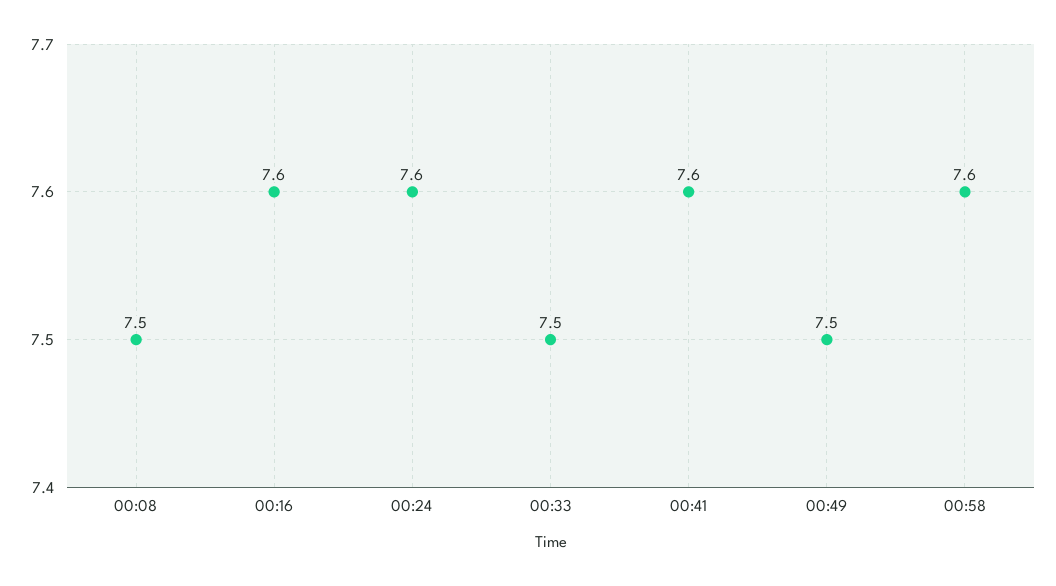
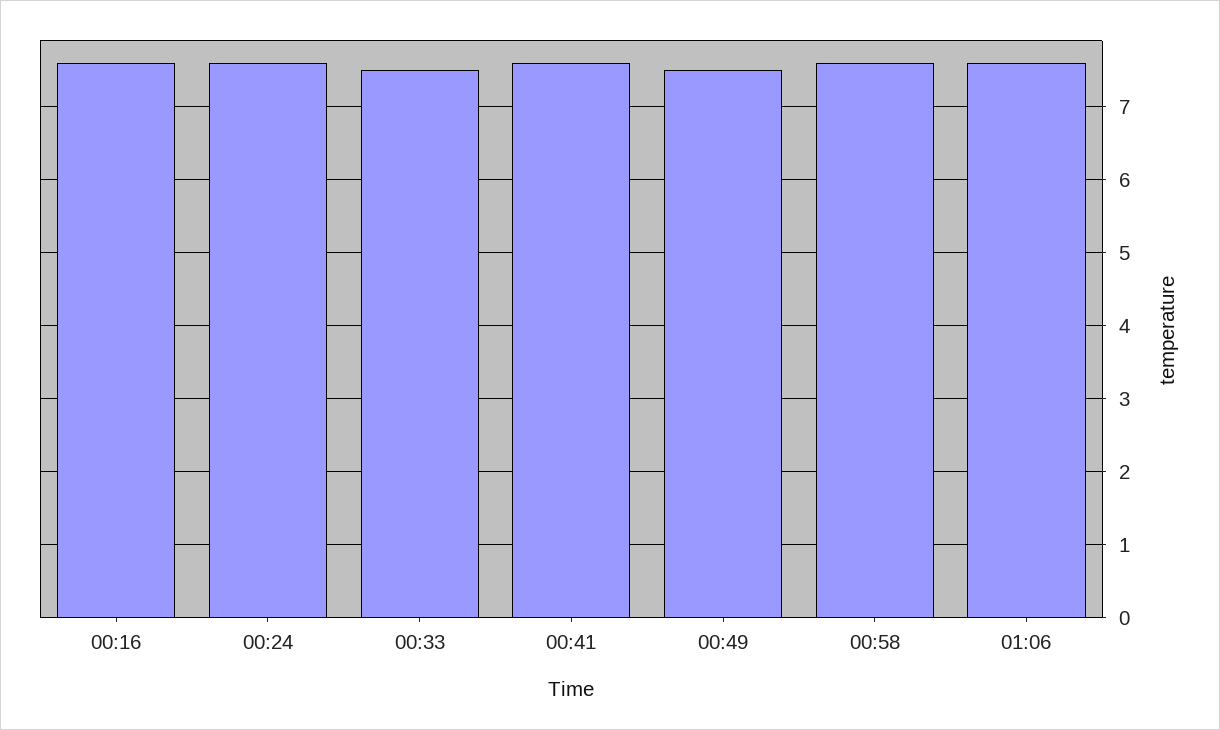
00:08: 7.5 -> none
01:06: none -> 7.6

